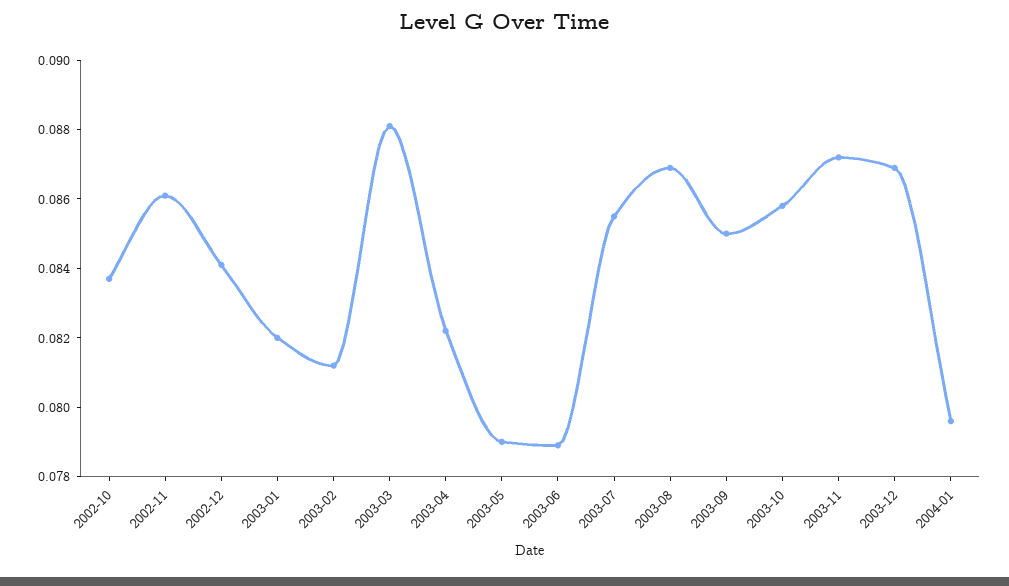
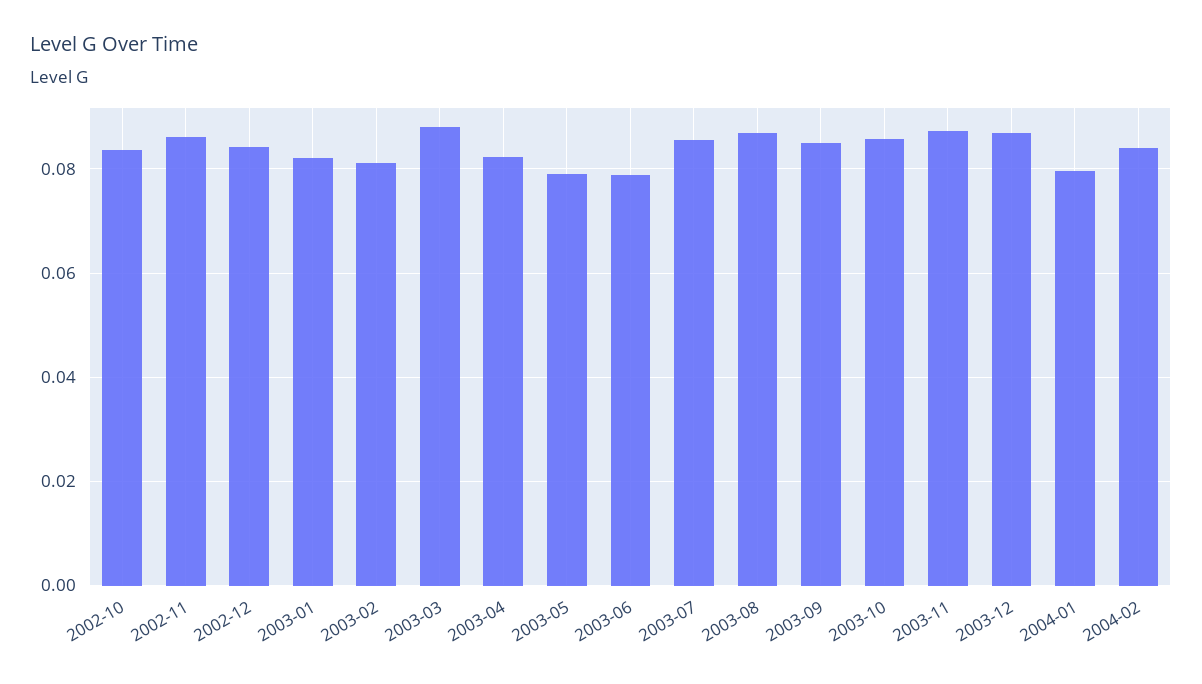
2004-02: none -> 0.084

